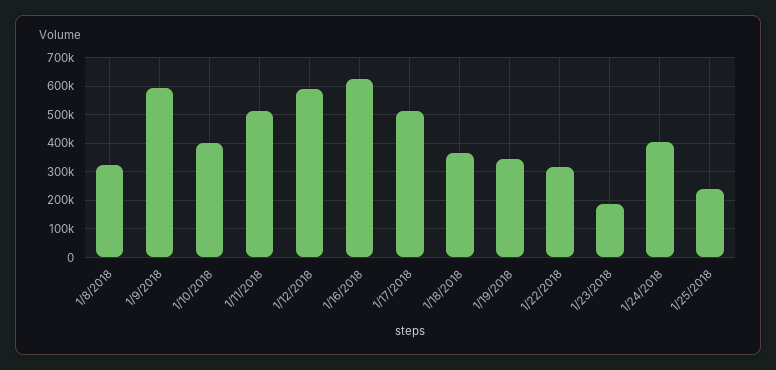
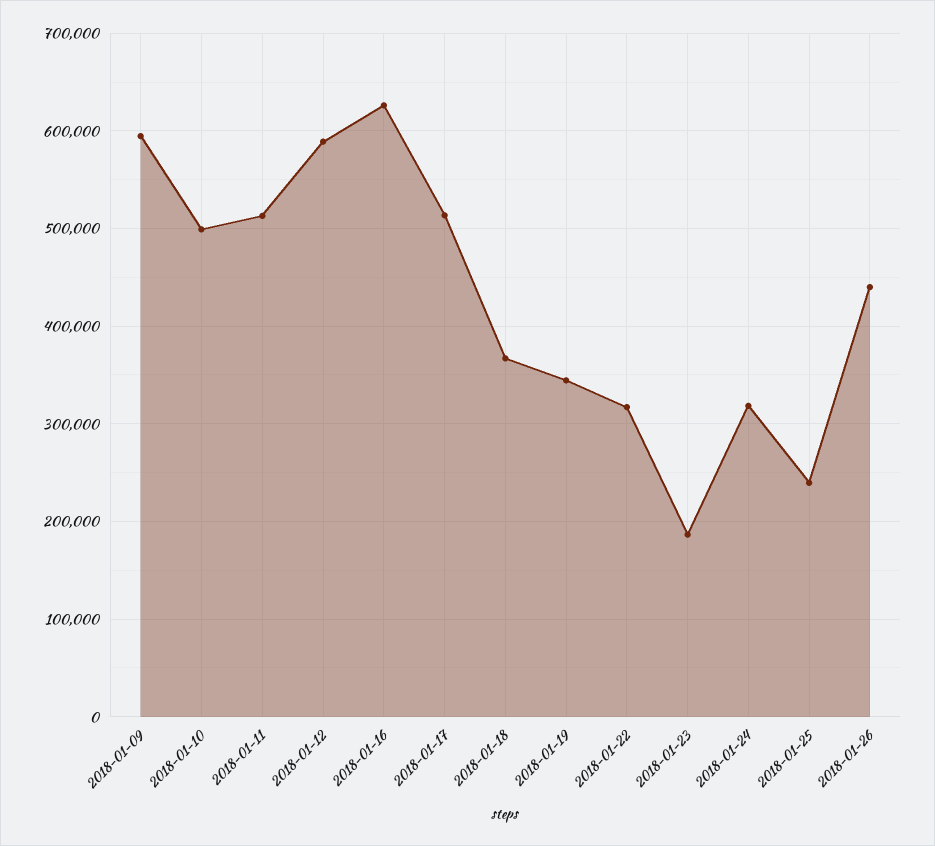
1/8/2018: 325000 -> none
1/10/2018: 400000 -> 500000
1/24/2018: 400000 -> 320000
2018-01-26: none -> 440000

